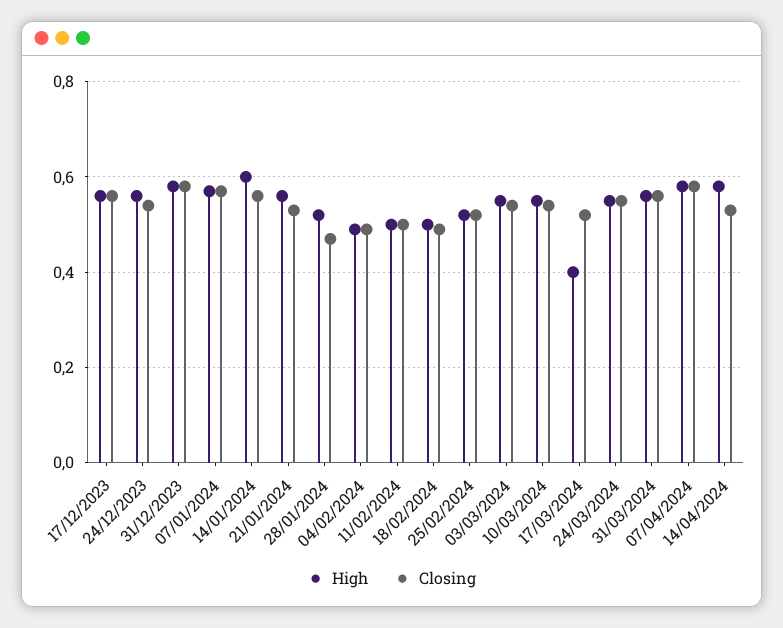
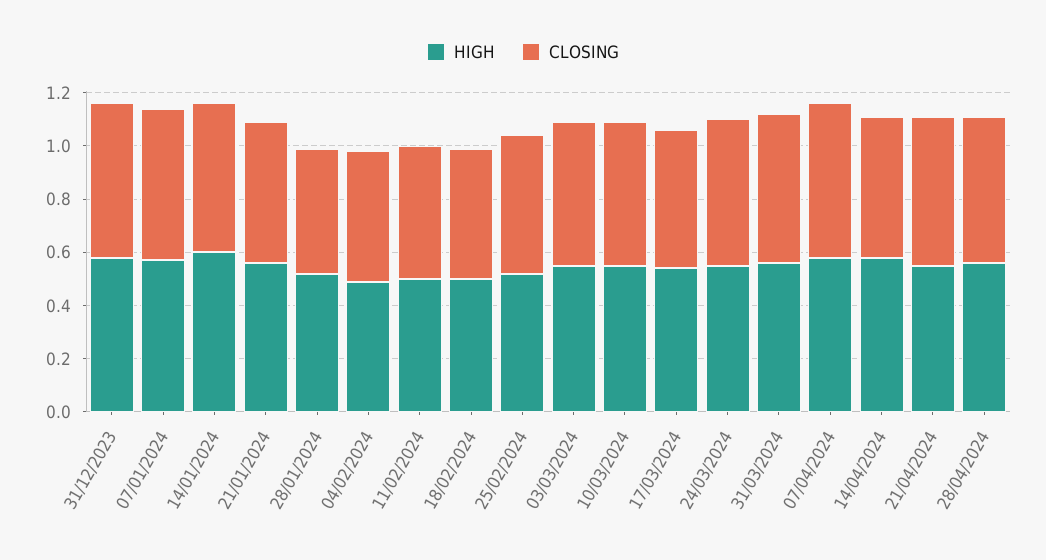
High, 17/12/2023: 0.55 -> none
Closing, 17/12/2023: 0.55 -> none
High, 24/12/2023: 0.55 -> none
Closing, 24/12/2023: 0.55 -> none
High, 17/03/2024: 0.4 -> 0.55
High, 21/04/2024: none -> 0.55
Closing, 21/04/2024: none -> 0.55
High, 28/04/2024: none -> 0.55
Closing, 28/04/2024: none -> 0.55

